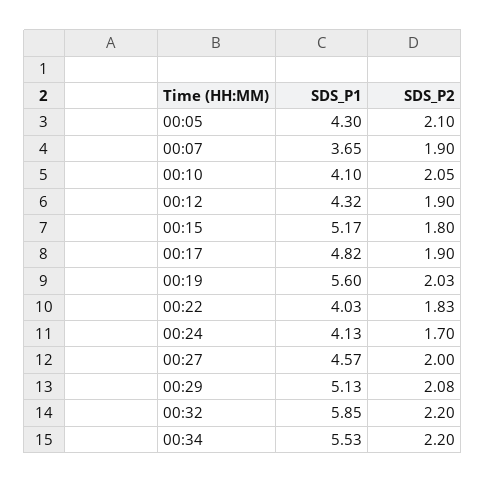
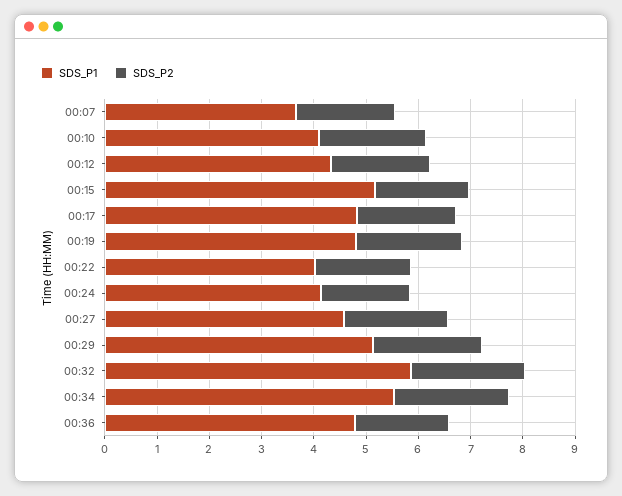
SDS_P1, 00:05: 4.3 -> none
SDS_P2, 00:05: 2.1 -> none
SDS_P1, 00:19: 5.6 -> 4.8
SDS_P1, 00:36: none -> 4.8
SDS_P2, 00:36: none -> 1.8

